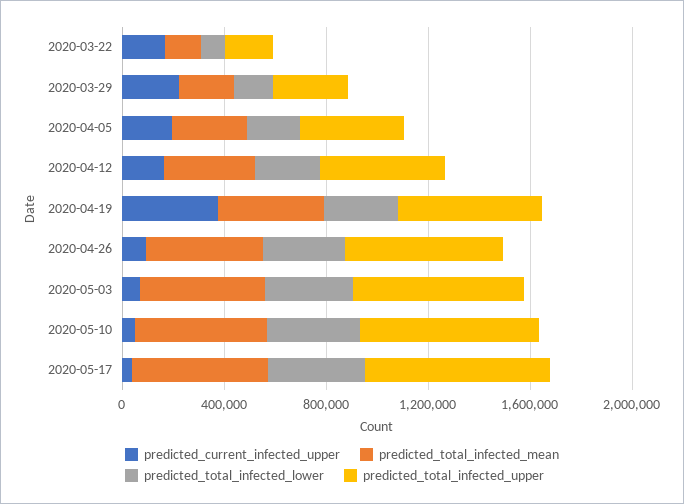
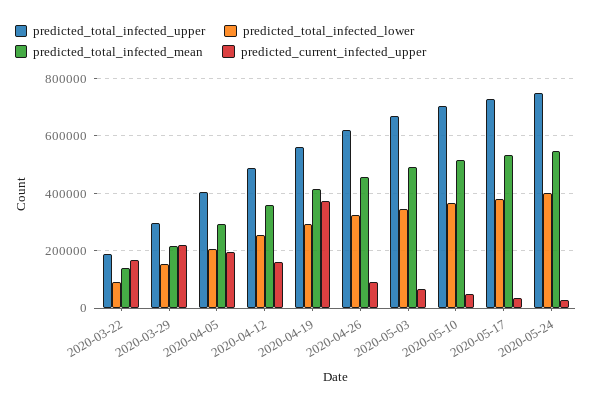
predicted_total_infected_upper, 2020-05-24: none -> 750000
predicted_total_infected_lower, 2020-05-24: none -> 400000
predicted_total_infected_mean, 2020-05-24: none -> 550000
predicted_current_infected_upper, 2020-05-24: none -> 25000

